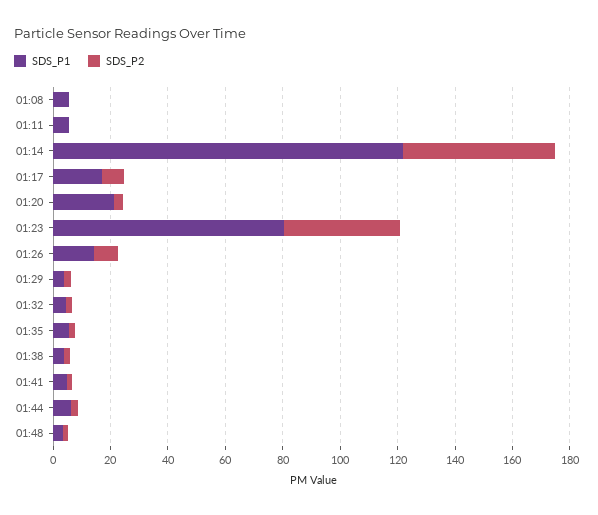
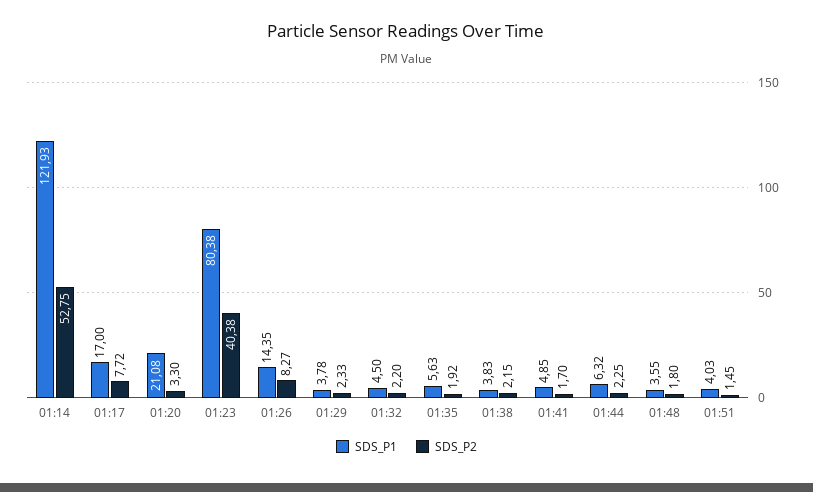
SDS_P1, 01:08: 5 -> none
SDS_P2, 01:08: 0 -> none
SDS_P1, 01:11: 5 -> none
SDS_P2, 01:11: 0 -> none
SDS_P1, 01:51: none -> 4.03
SDS_P2, 01:51: none -> 1.45

